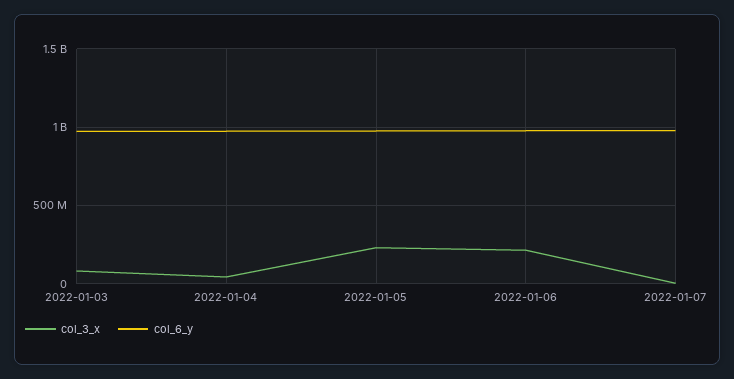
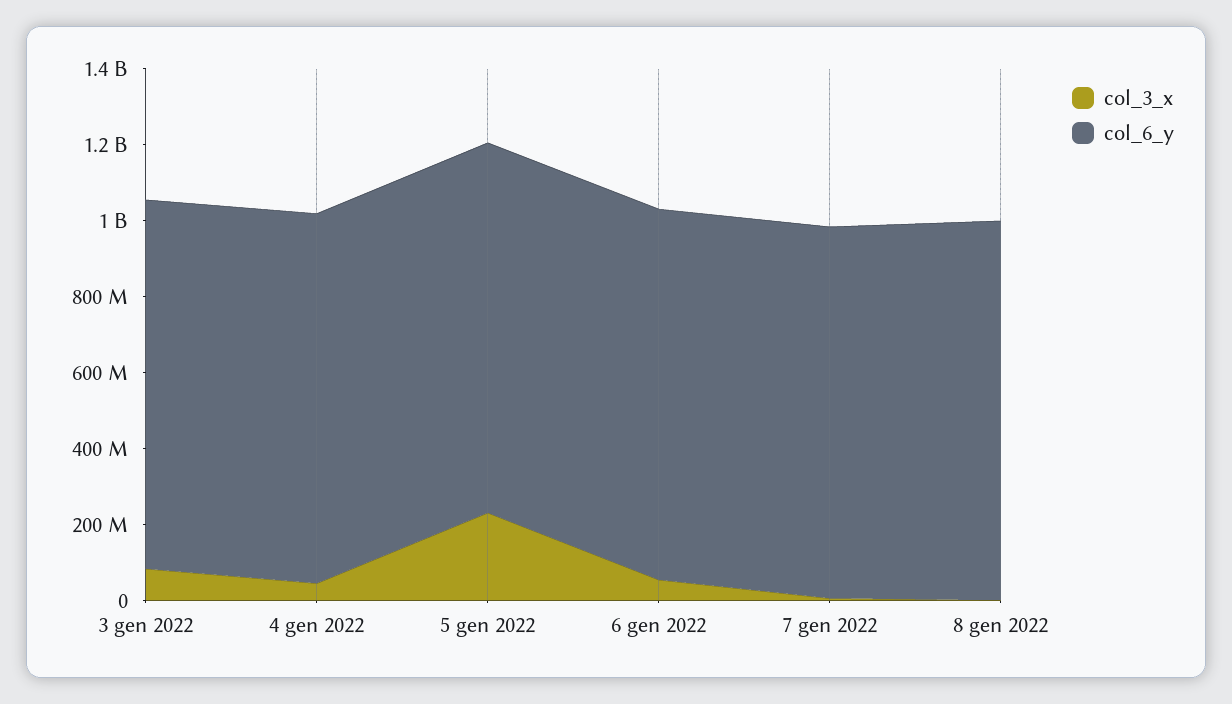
col_3_x, 2022-01-06: 200000000 -> 50000000
col_3_x, 8 gen 2022: none -> 0
col_6_y, 8 gen 2022: none -> 1000000000

